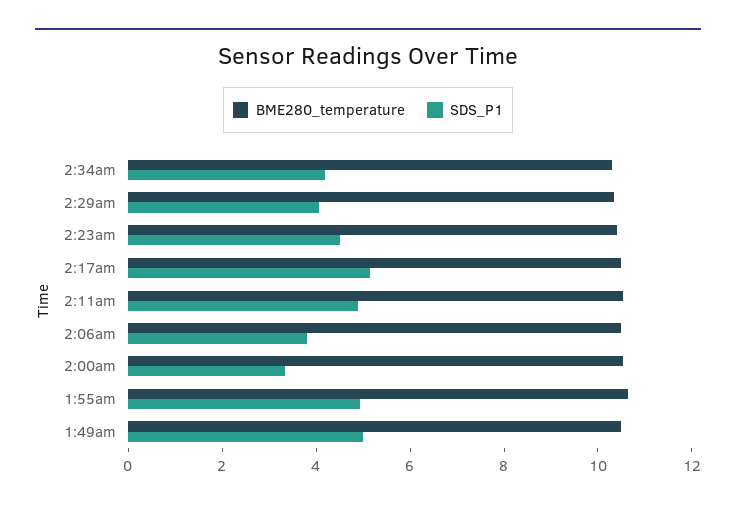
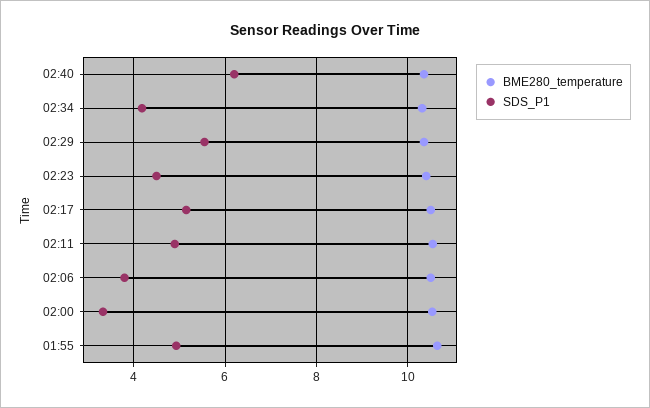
SDS_P1, 2:29am: 4 -> 5.6
BME280_temperature, 1:49am: 10.5 -> none
SDS_P1, 1:49am: 5 -> none
BME280_temperature, 02:40: none -> 10.4
SDS_P1, 02:40: none -> 6.2

